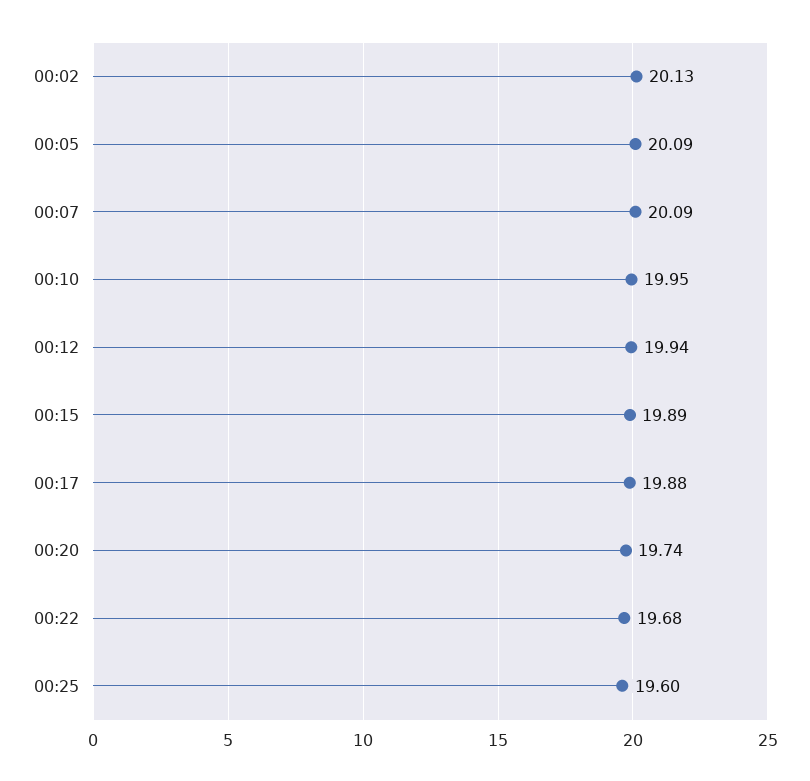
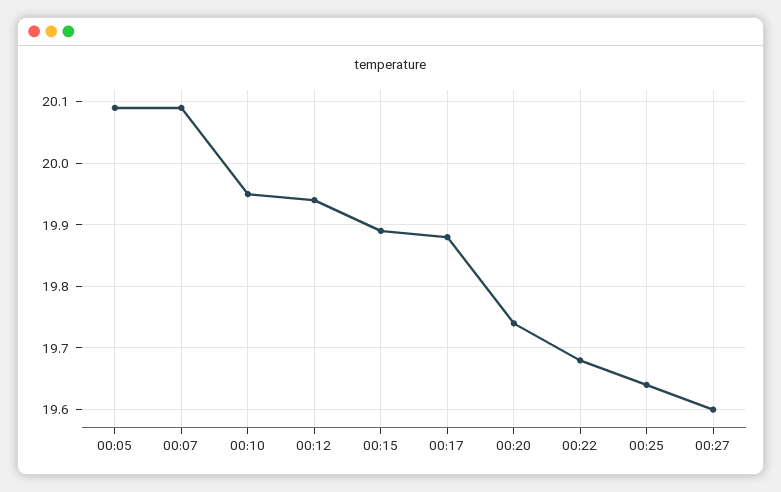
00:02: 20.13 -> none
00:25: 19.6 -> 19.64
00:27: none -> 19.6

